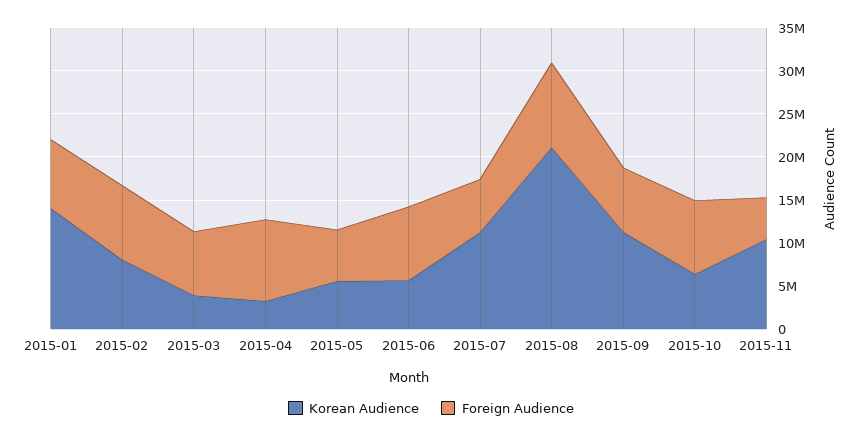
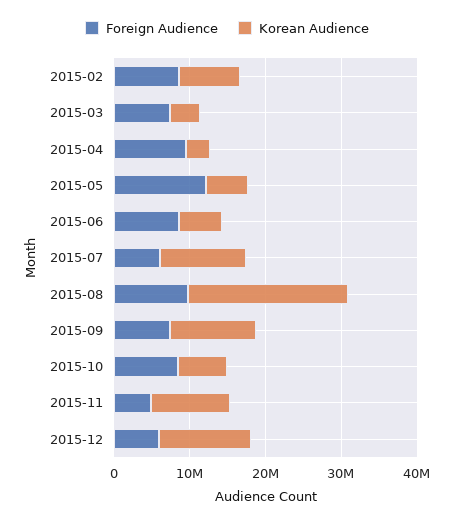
Korean Audience, 2015-01: 14000000 -> none
Foreign Audience, 2015-01: 8000000 -> none
Foreign Audience, 2015-05: 6000000 -> 12000000
Foreign Audience, 2015-12: none -> 6000000
Korean Audience, 2015-12: none -> 12000000

